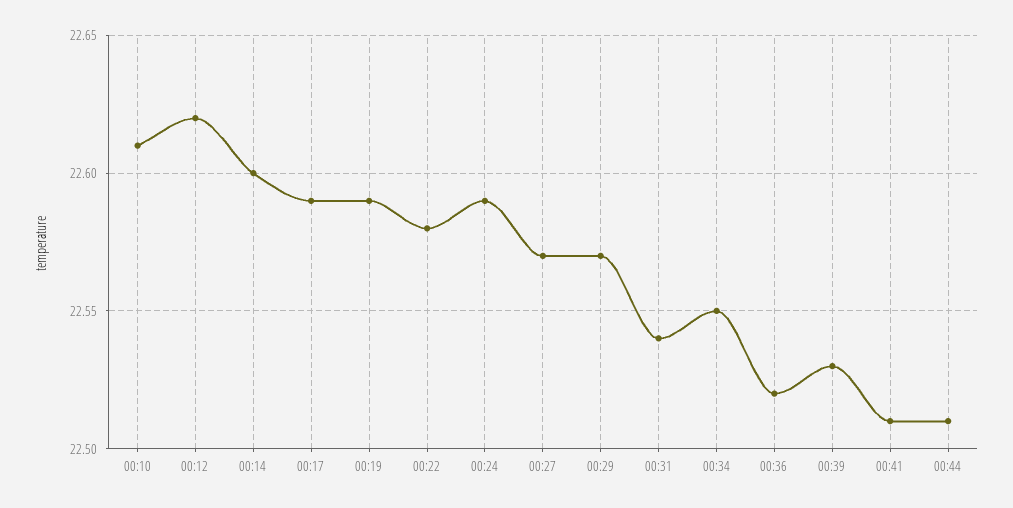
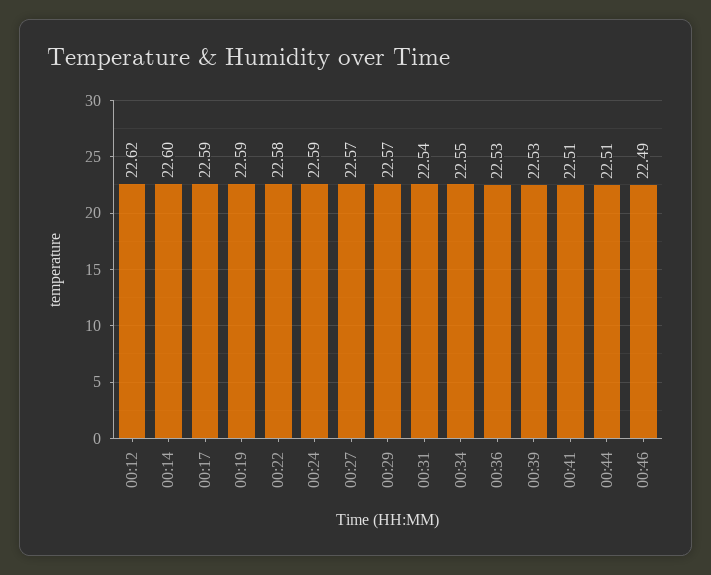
00:10: 22.61 -> none
00:36: 22.52 -> 22.53
00:46: none -> 22.49

